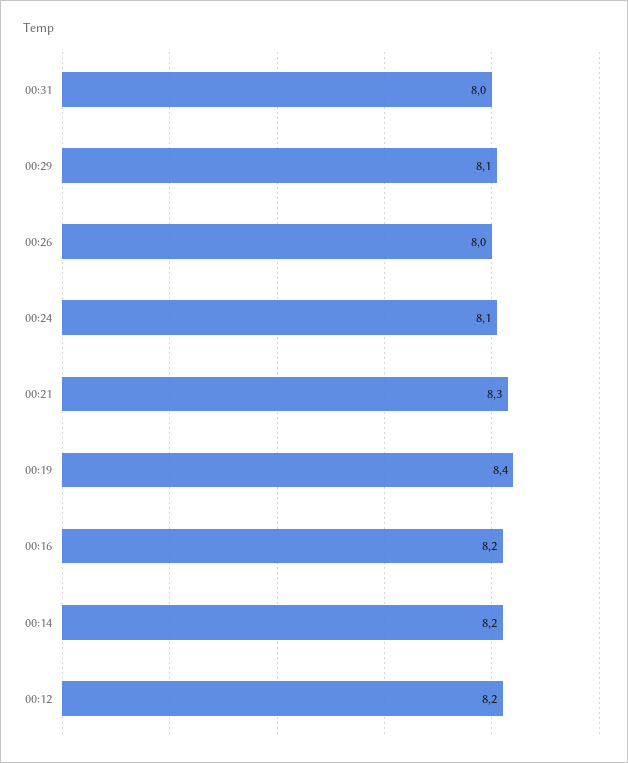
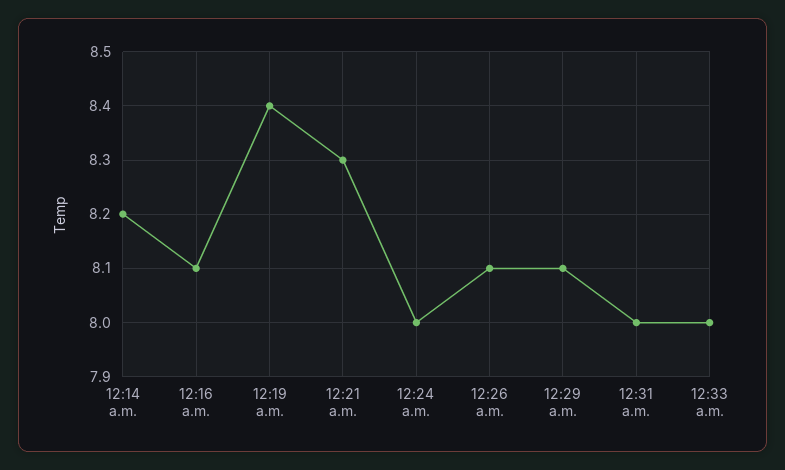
00:26: 8 -> 8.1
00:24: 8.1 -> 8
00:16: 8.2 -> 8.1
00:12: 8.2 -> none
12:33 a.m.: none -> 8

